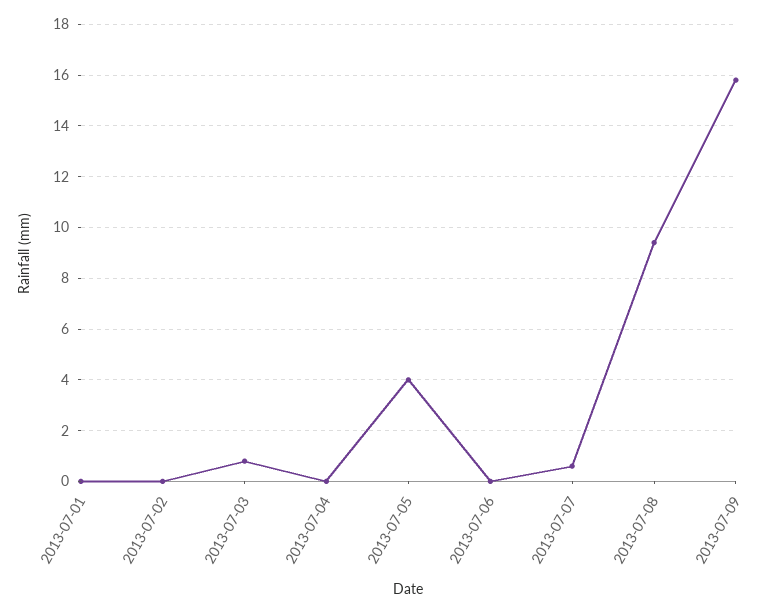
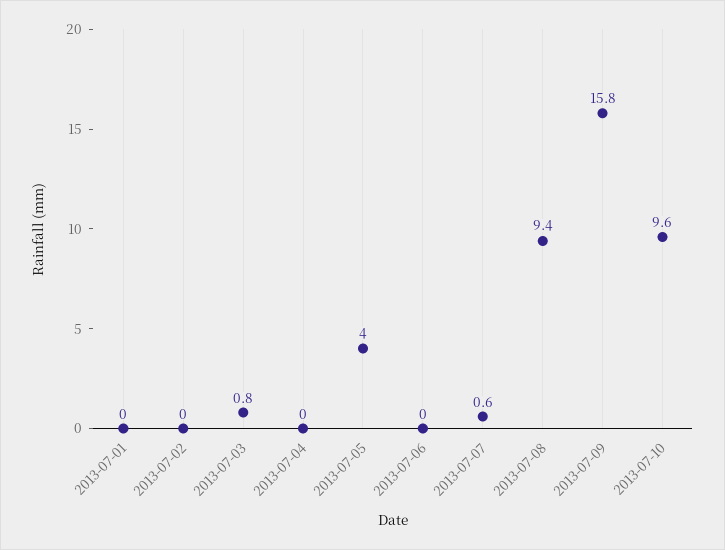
2013-07-10: none -> 9.6

